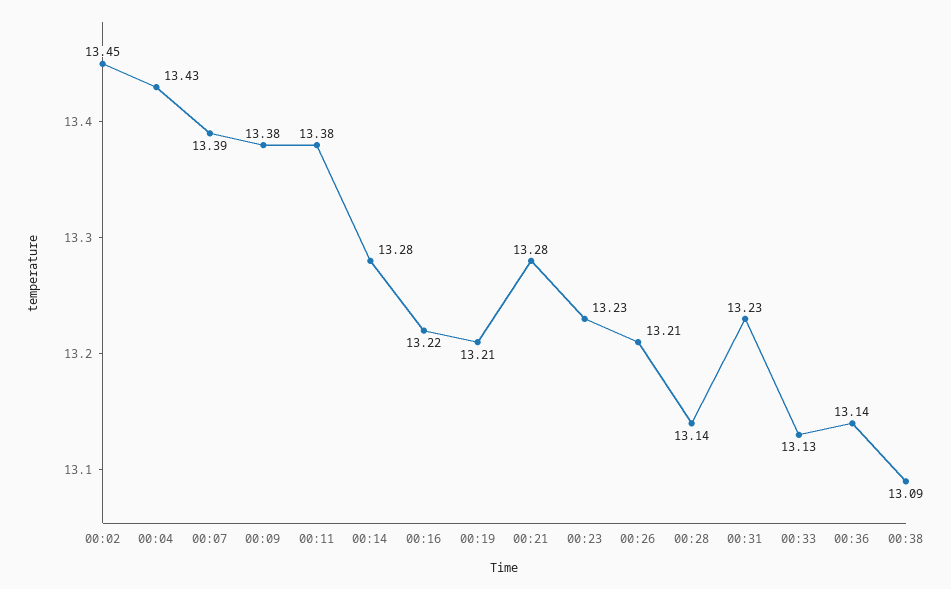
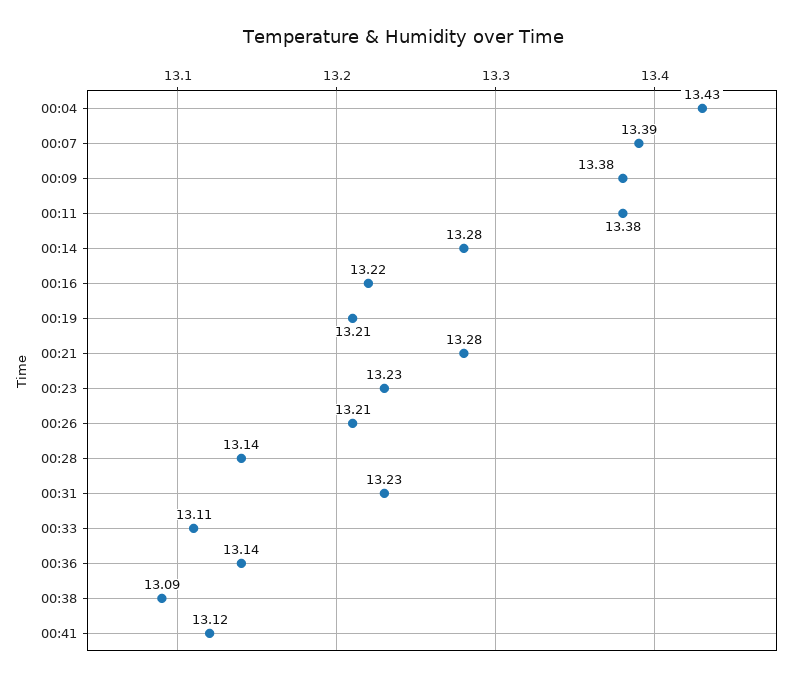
00:02: 13.45 -> none
00:33: 13.13 -> 13.11
00:41: none -> 13.12

